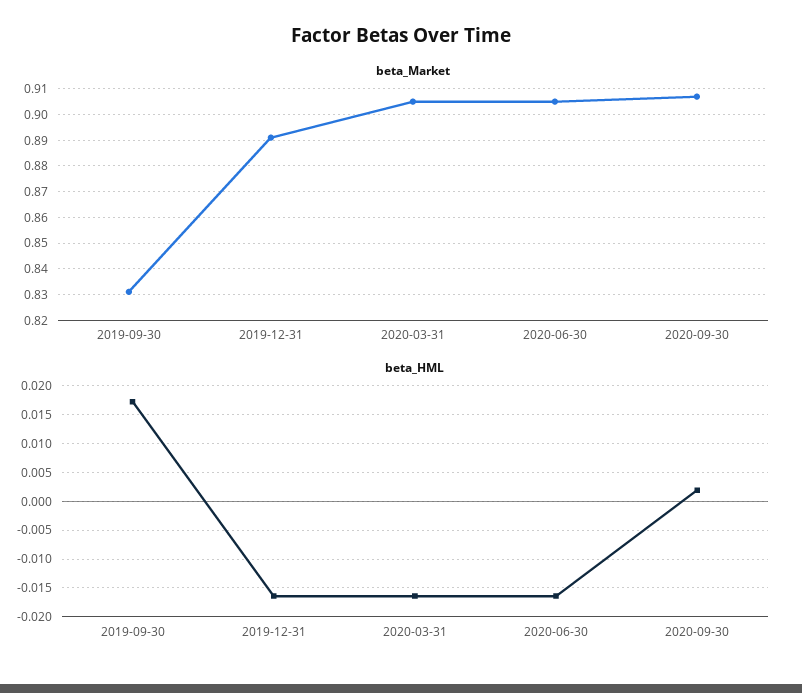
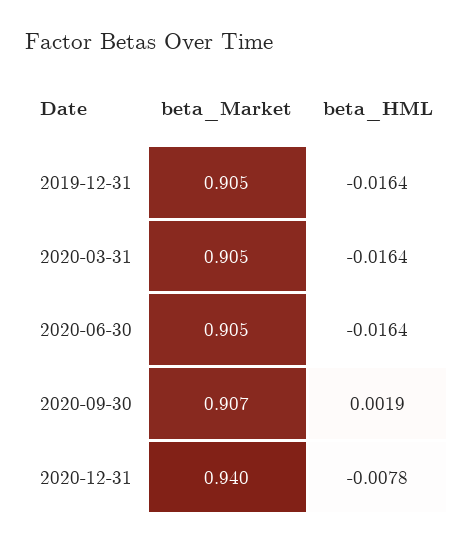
beta_Market, 2019-09-30: 0.83 -> none
beta_Market, 2019-12-31: 0.89 -> 0.905
beta_HML, 2019-09-30: 0.0175 -> none
beta_Market, 2020-12-31: none -> 0.94
beta_HML, 2020-12-31: none -> -0.0078

